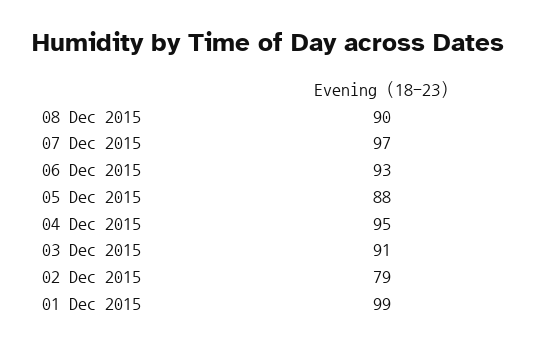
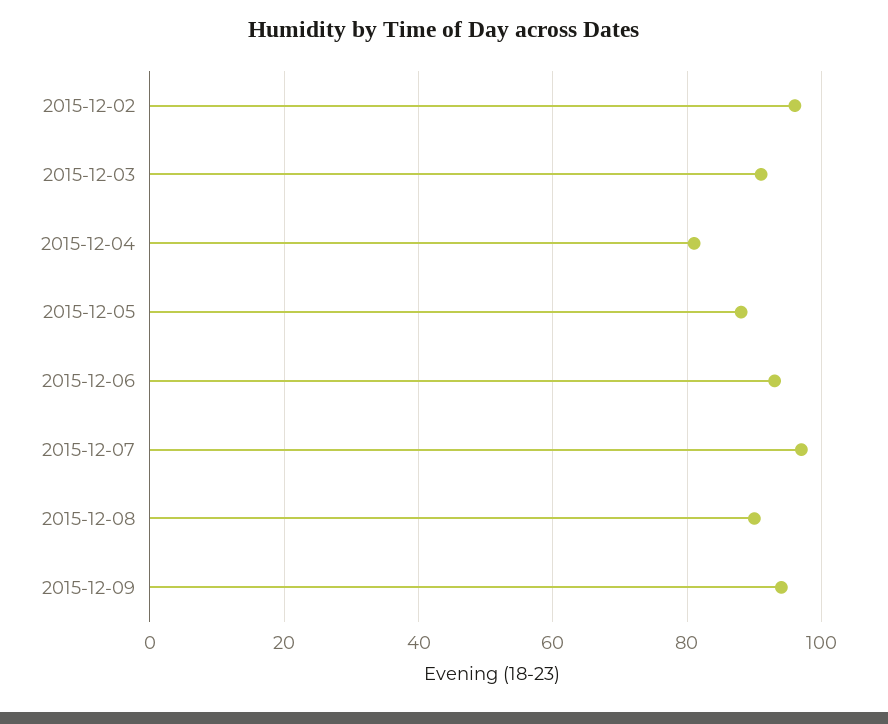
04 Dec 2015: 95 -> 80
02 Dec 2015: 79 -> 95
01 Dec 2015: 99 -> none
2015-12-09: none -> 95

